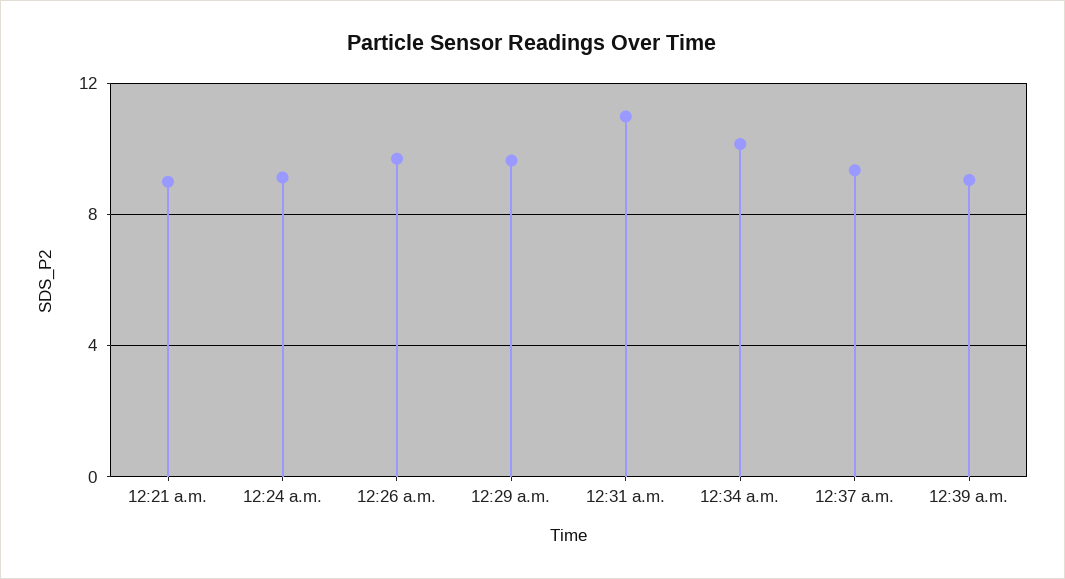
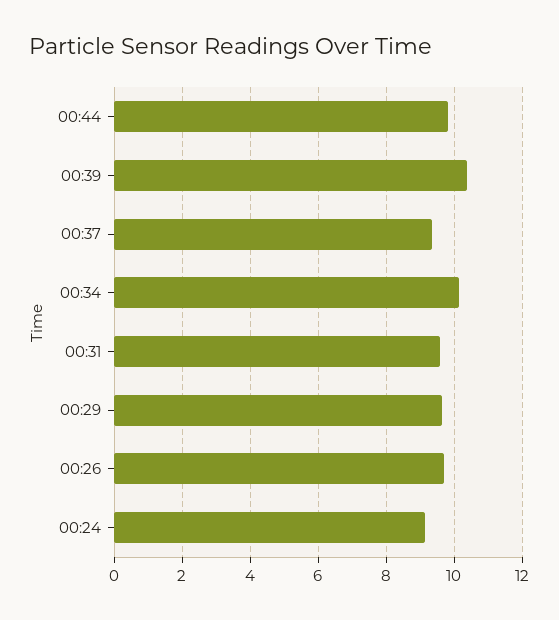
12:21 a.m.: 9 -> none
12:31 a.m.: 11 -> 9.6
12:39 a.m.: 9 -> 10.4
00:44: none -> 9.8

